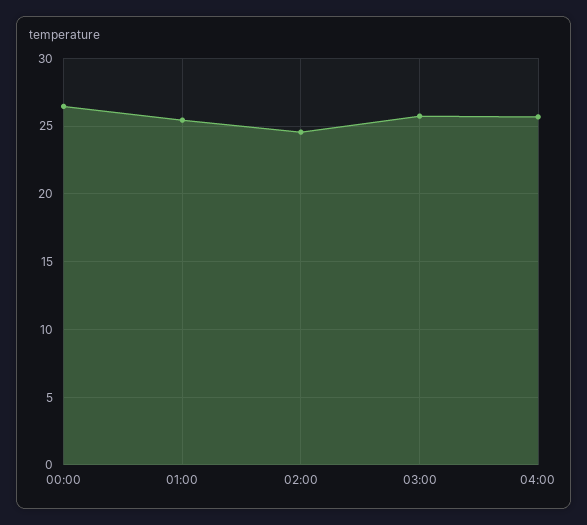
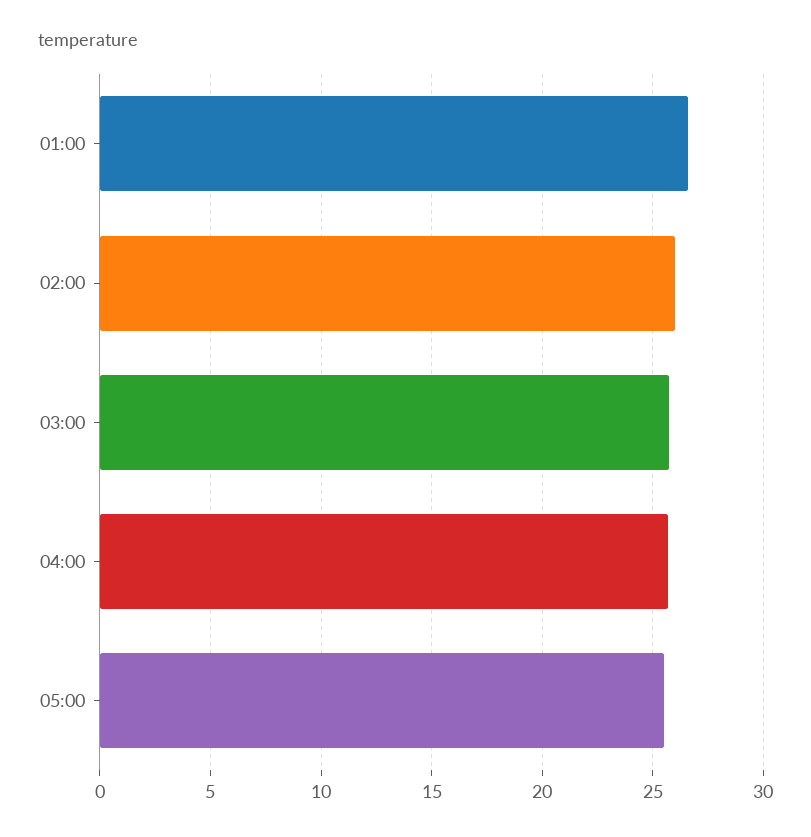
00:00: 26.5 -> none
01:00: 25.5 -> 26.5
02:00: 24.5 -> 26
05:00: none -> 25.5

